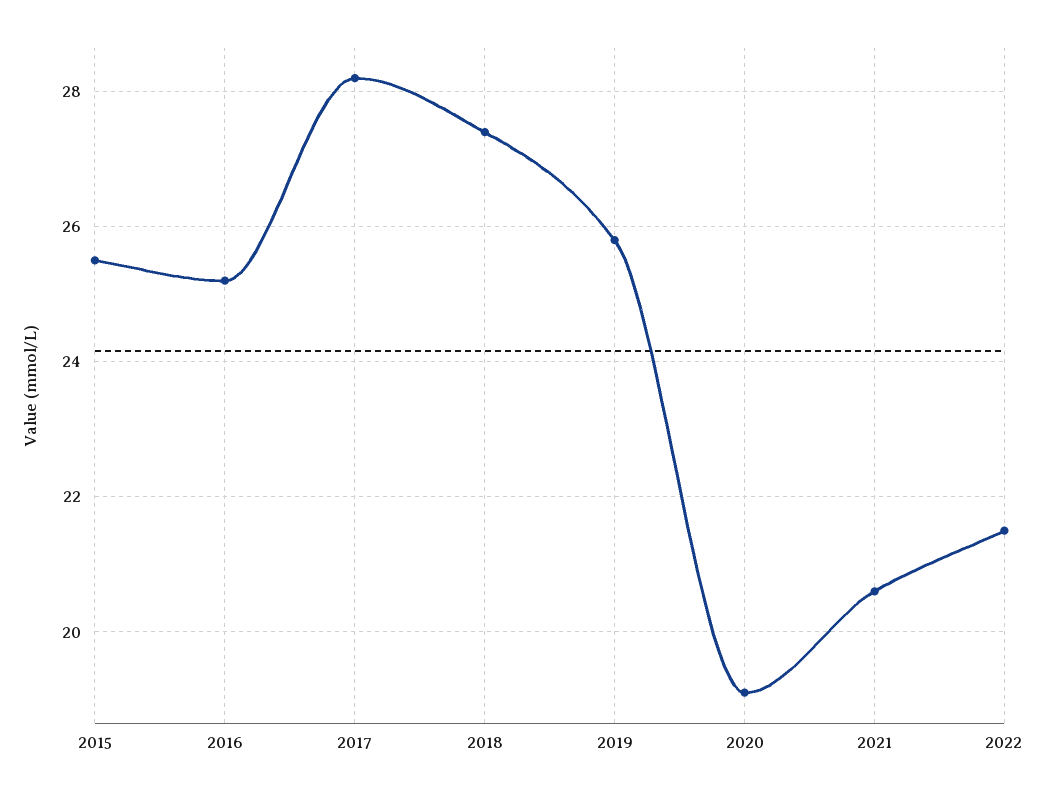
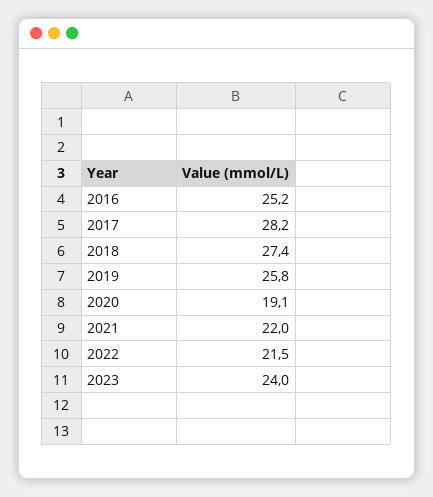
2015: 25.5 -> none
2021: 20.5 -> 22
2023: none -> 24

